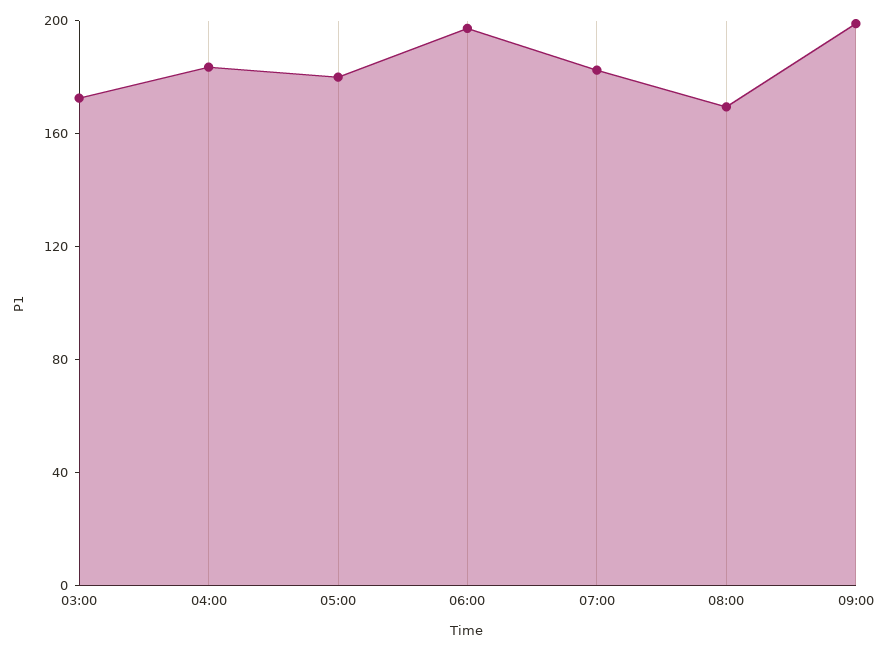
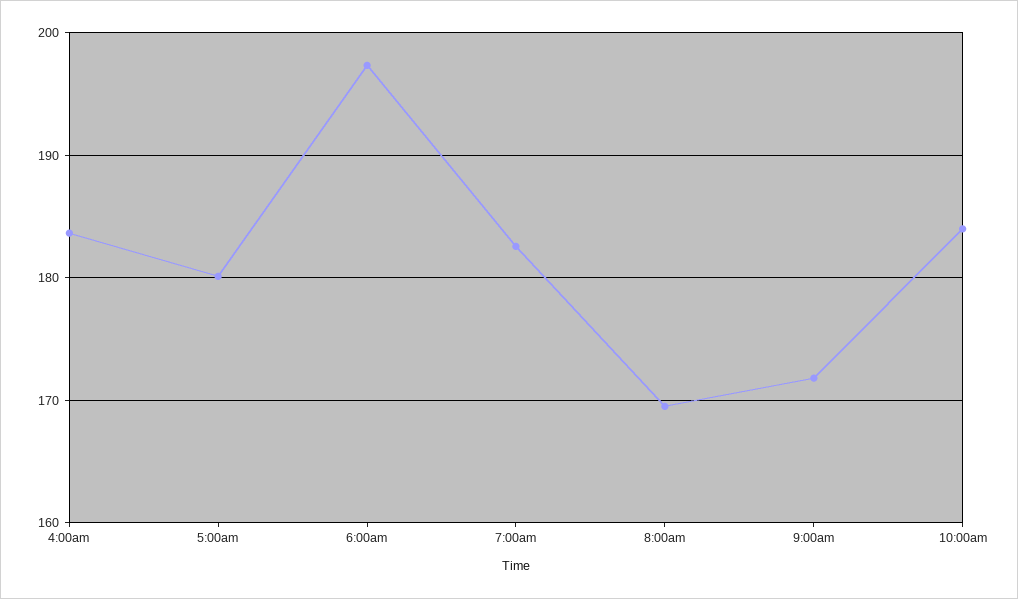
03:00: 170 -> none
09:00: 200 -> 172
10:00am: none -> 184

